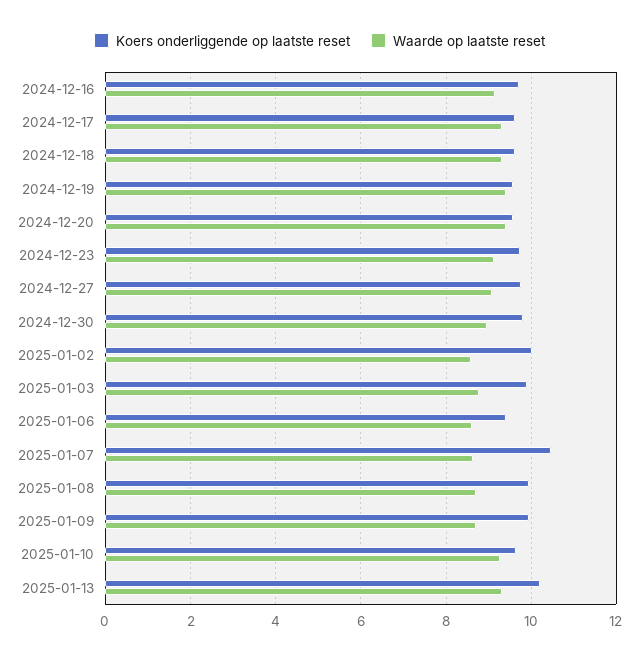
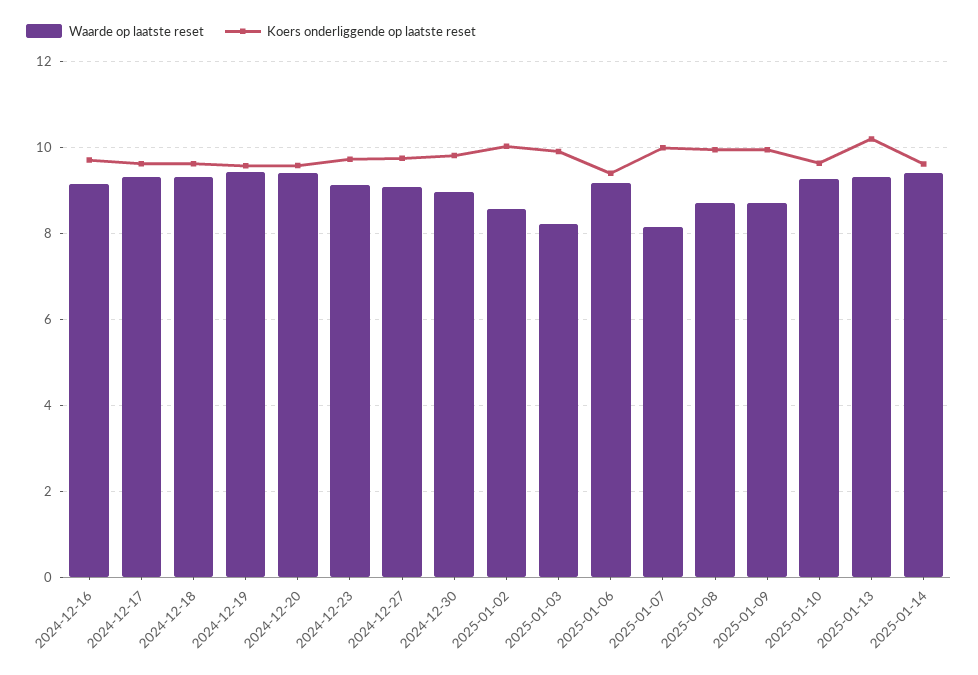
Waarde op laatste reset, 2025-01-03: 8.8 -> 8.2
Waarde op laatste reset, 2025-01-06: 8.6 -> 9.2
Koers onderliggende op laatste reset, 2025-01-07: 10.4 -> 10
Waarde op laatste reset, 2025-01-07: 8.6 -> 8.2
Waarde op laatste reset, 2025-01-14: none -> 9.4
Koers onderliggende op laatste reset, 2025-01-14: none -> 9.6

